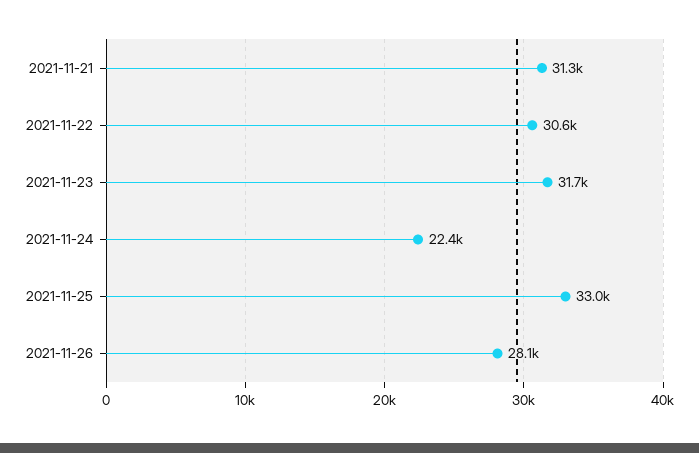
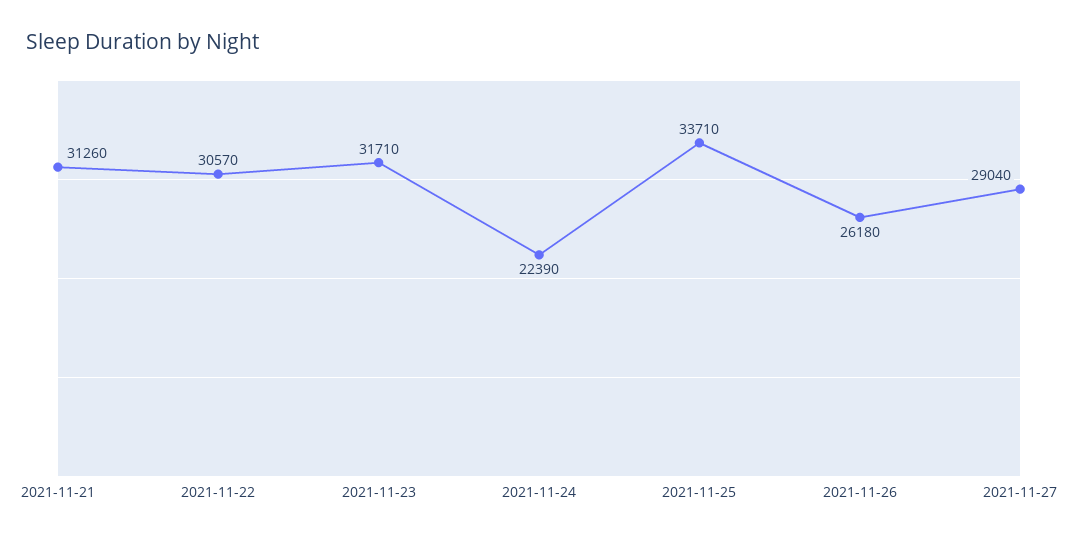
2021-11-25: 33000 -> 33710
2021-11-26: 28100 -> 26180
2021-11-27: none -> 29040

